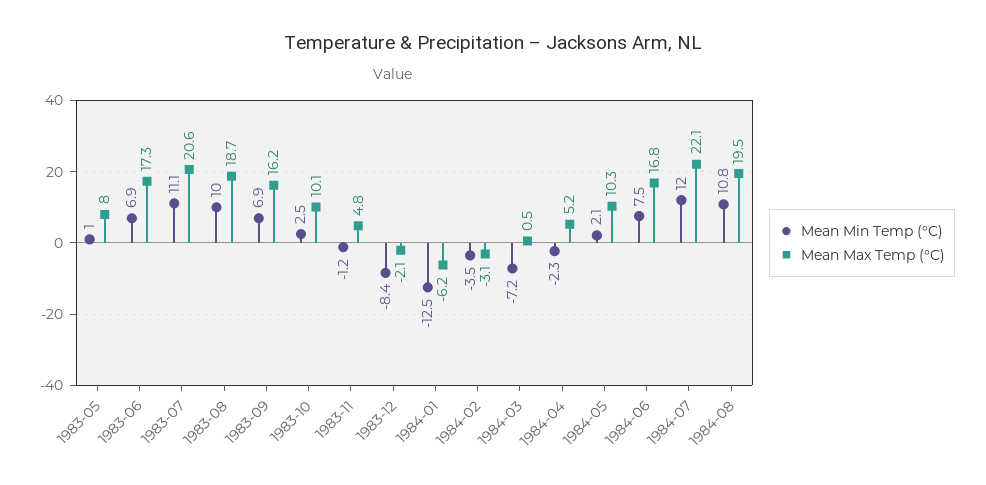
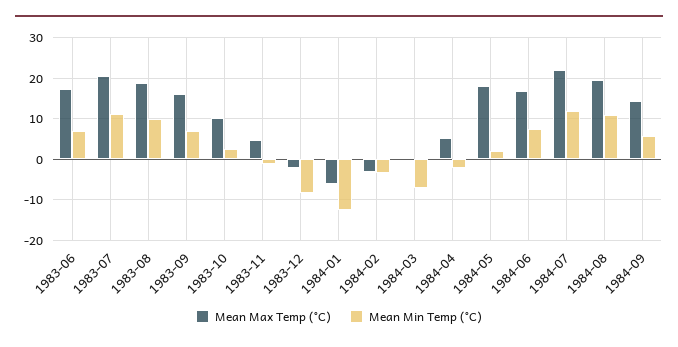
Mean Min Temp (°C), 1983-05: 1 -> none
Mean Max Temp (°C), 1983-05: 8 -> none
Mean Max Temp (°C), 1984-05: 10.3 -> 18
Mean Max Temp (°C), 1984-09: none -> 14
Mean Min Temp (°C), 1984-09: none -> 6

